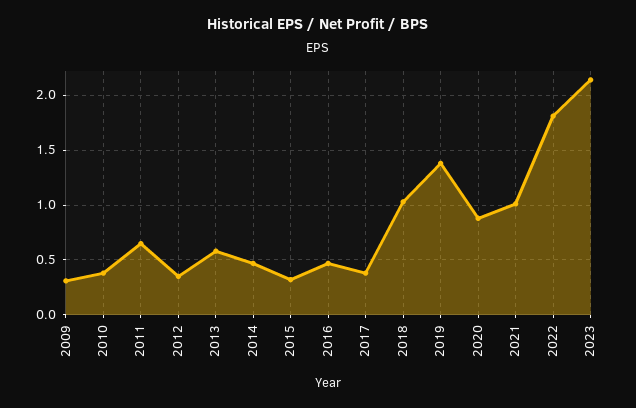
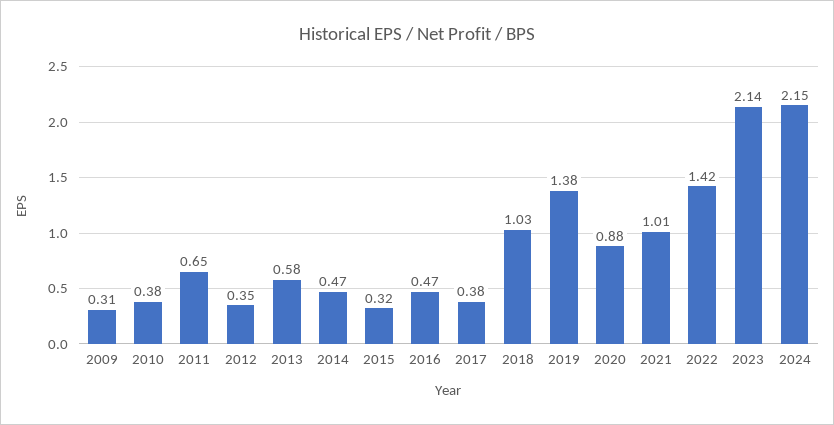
2022: 1.8 -> 1.42
2024: none -> 2.15

